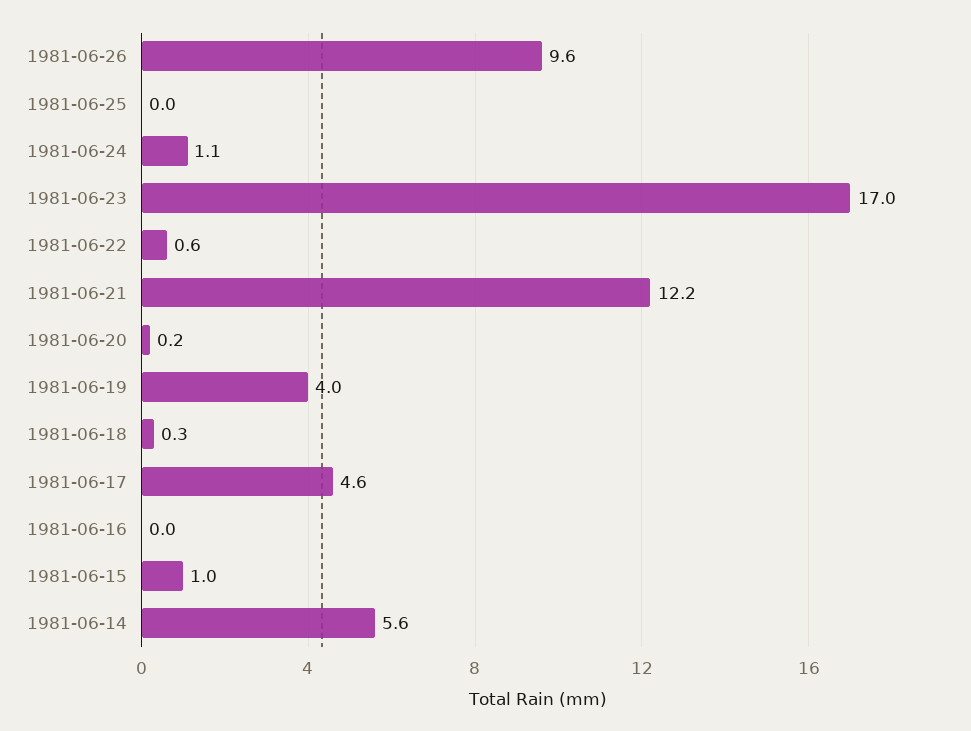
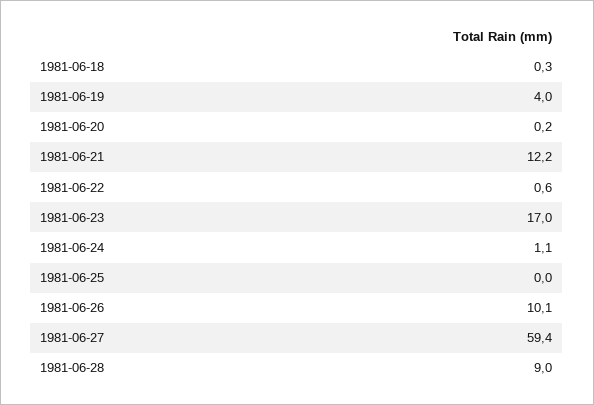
1981-06-26: 9.6 -> 10.1
1981-06-17: 4.6 -> none
1981-06-16: 0 -> none
1981-06-15: 1 -> none
1981-06-14: 5.6 -> none
1981-06-27: none -> 59.4
1981-06-28: none -> 9

